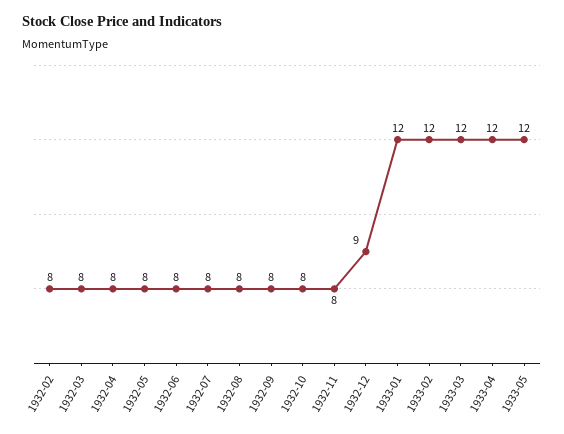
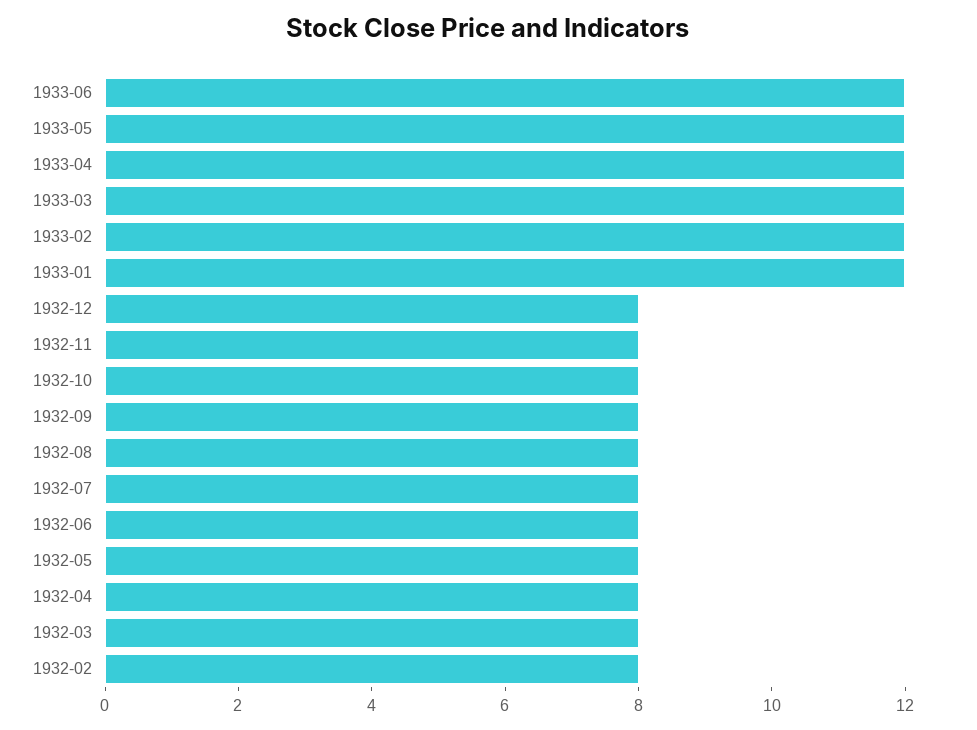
1932-12: 9 -> 8
1933-06: none -> 12

